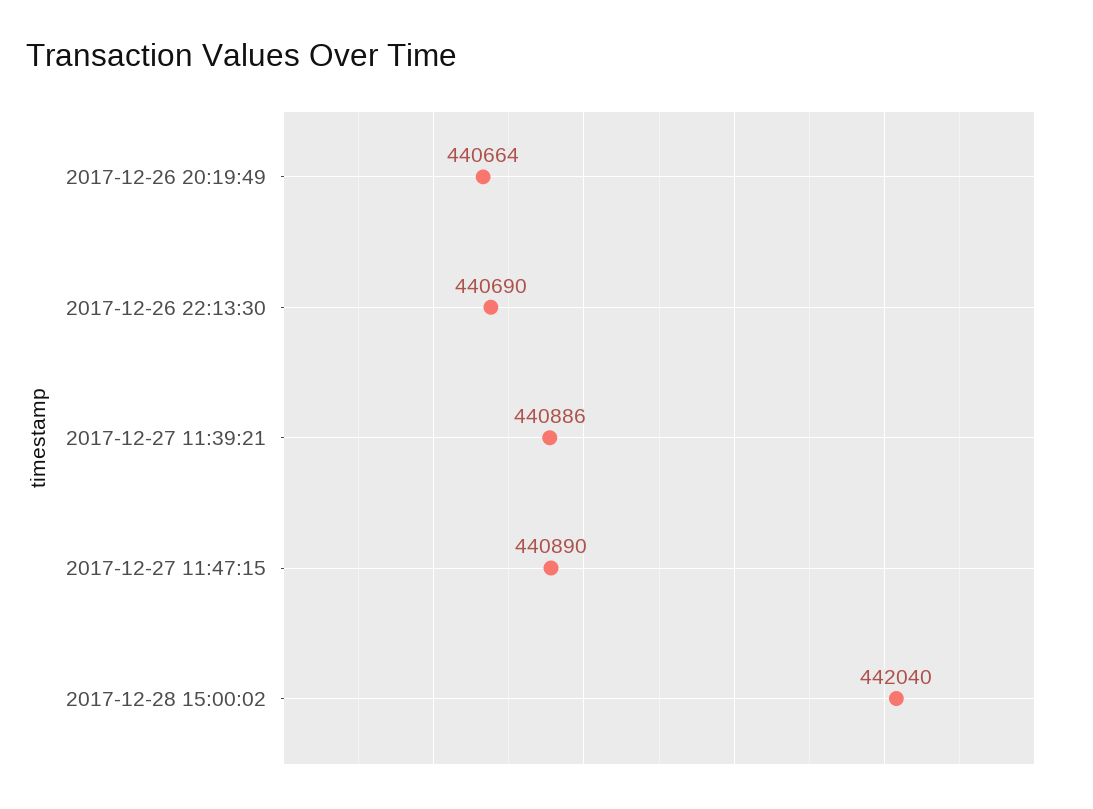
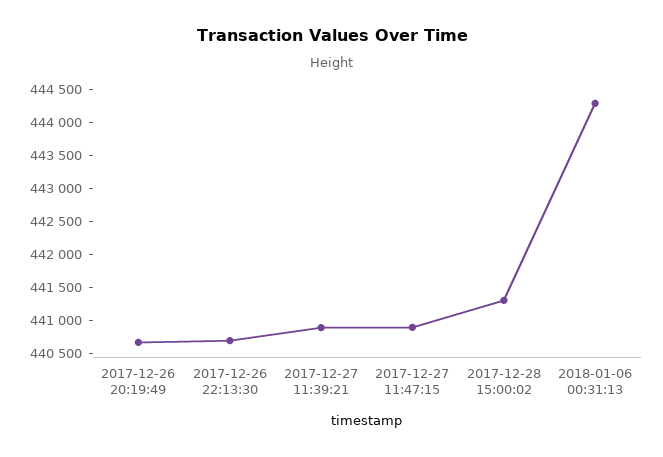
2017-12-28 15:00:02: 442040 -> 441250
2018-01-06 00:31:13: none -> 444250

